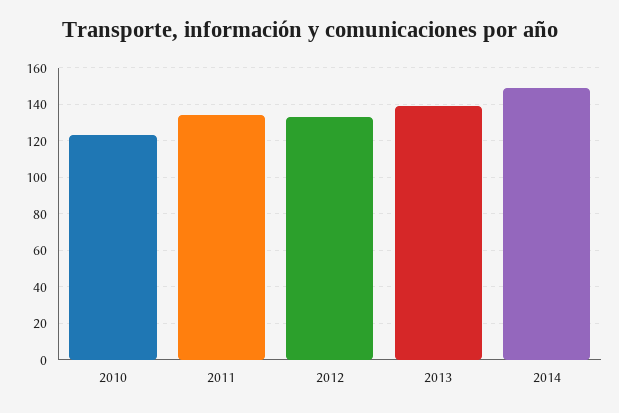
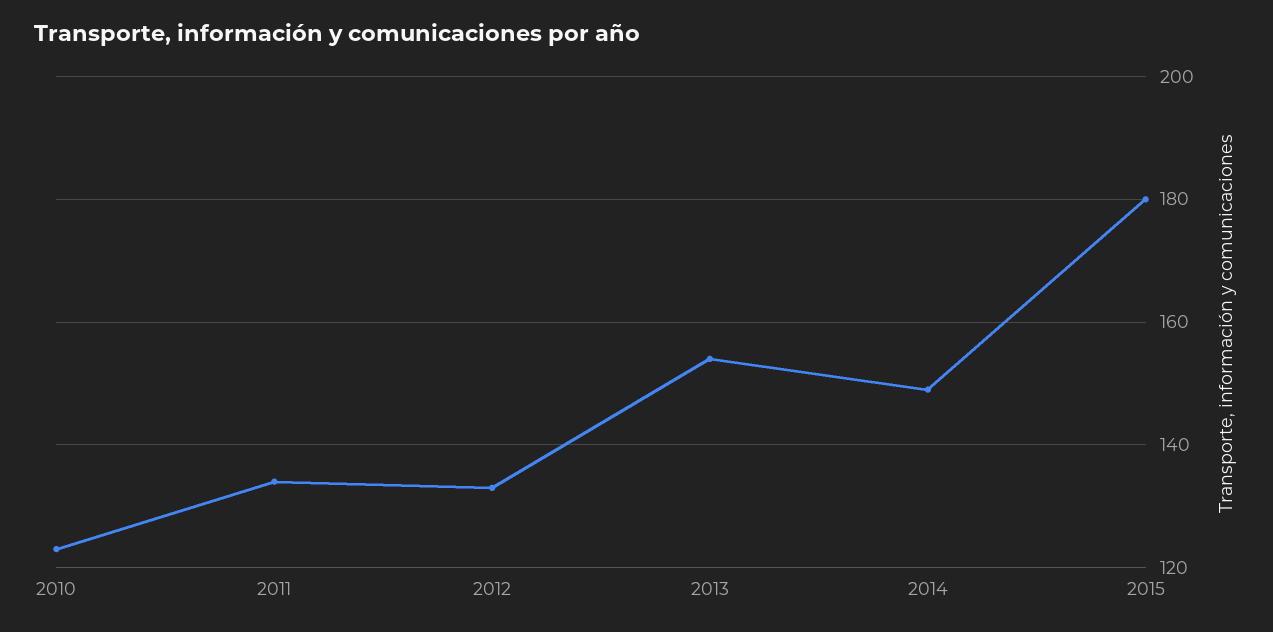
2013: 140 -> 155
2015: none -> 180

